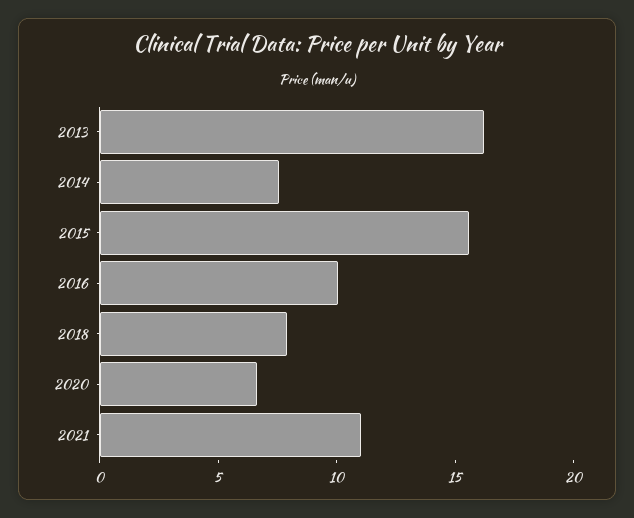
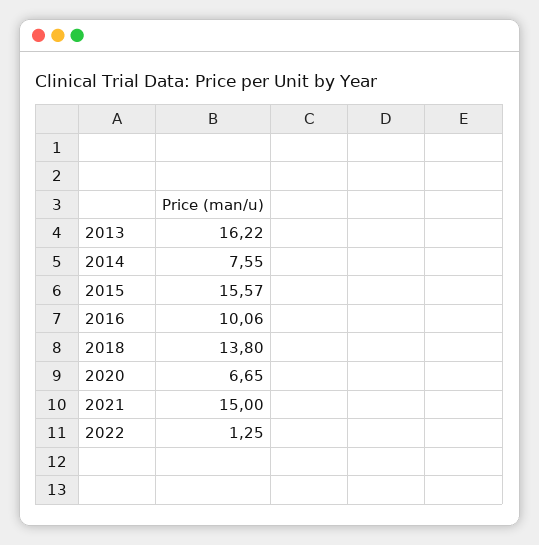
2018: 8 -> 13.8
2021: 11 -> 15
2022: none -> 1.25

